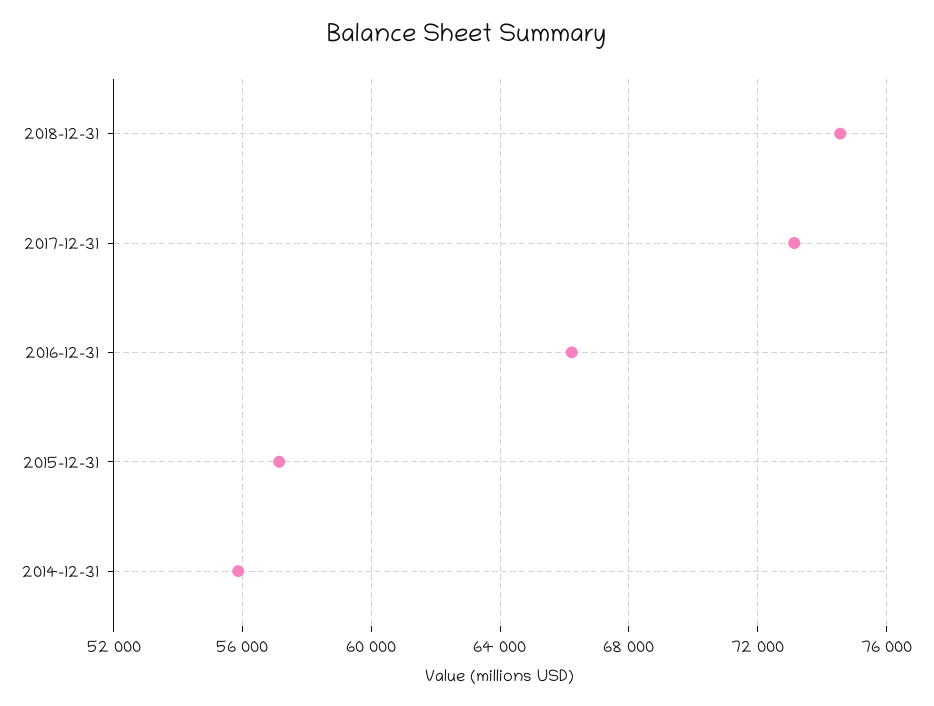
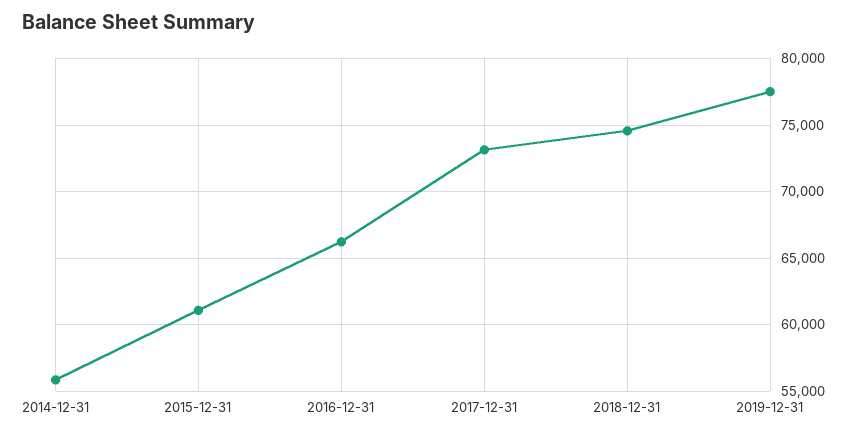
2015-12-31: 57000 -> 61000
2019-12-31: none -> 77500

